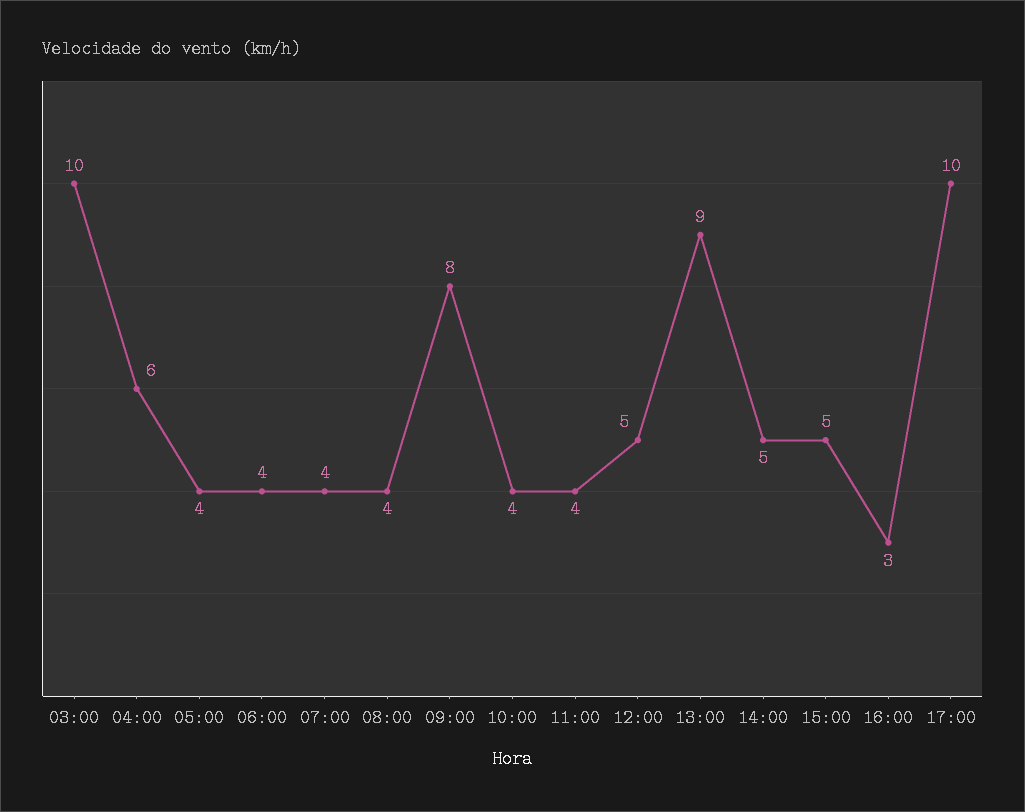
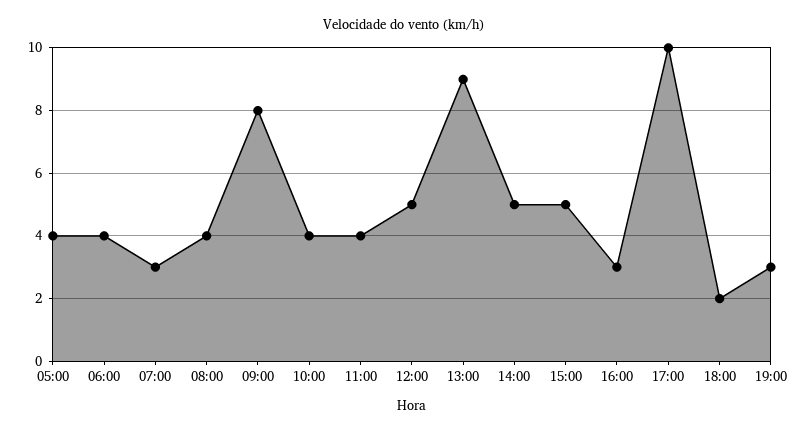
03:00: 10 -> none
04:00: 6 -> none
07:00: 4 -> 3
18:00: none -> 2
19:00: none -> 3

